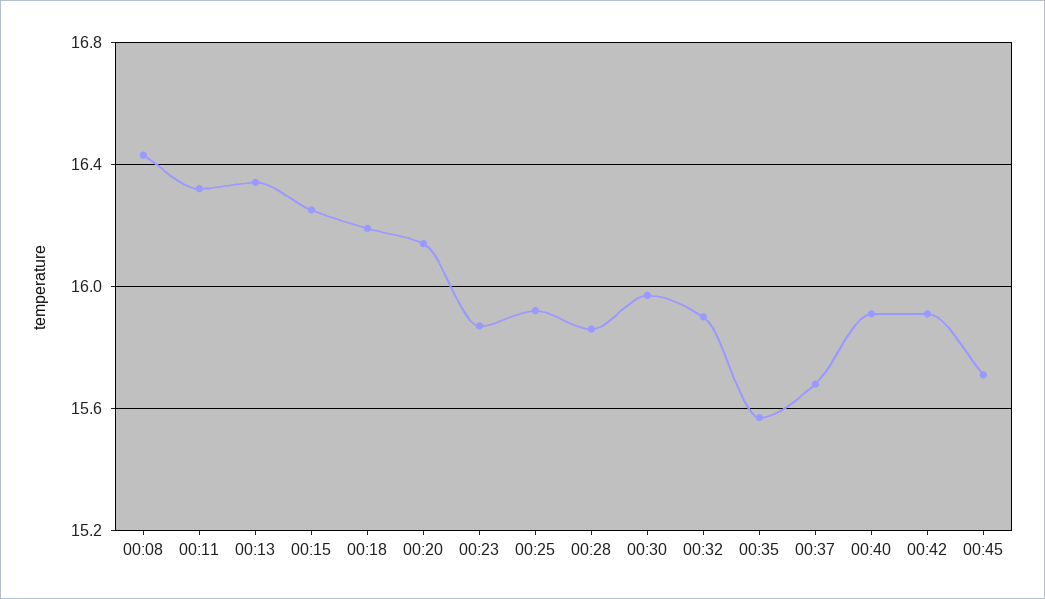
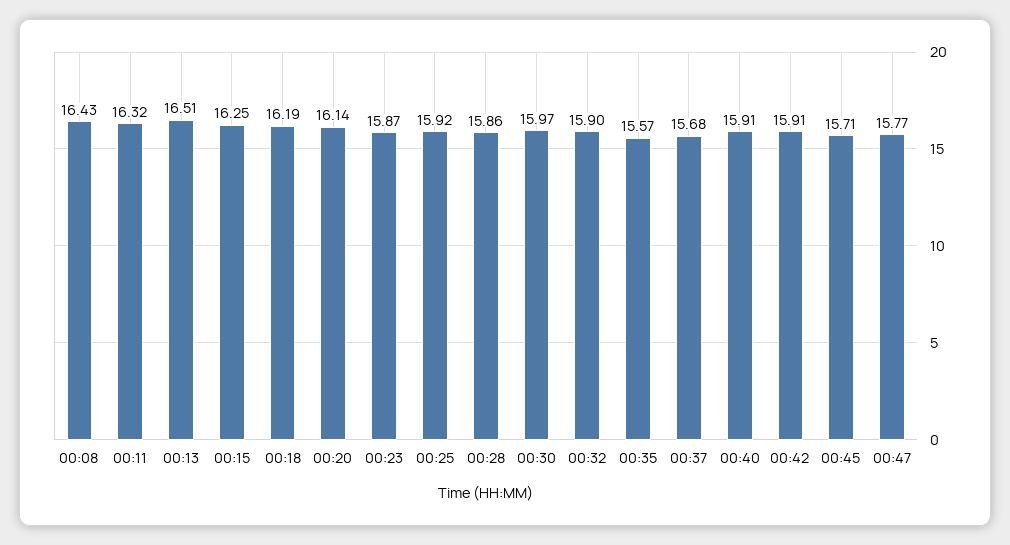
00:13: 16.35 -> 16.51
00:47: none -> 15.77

